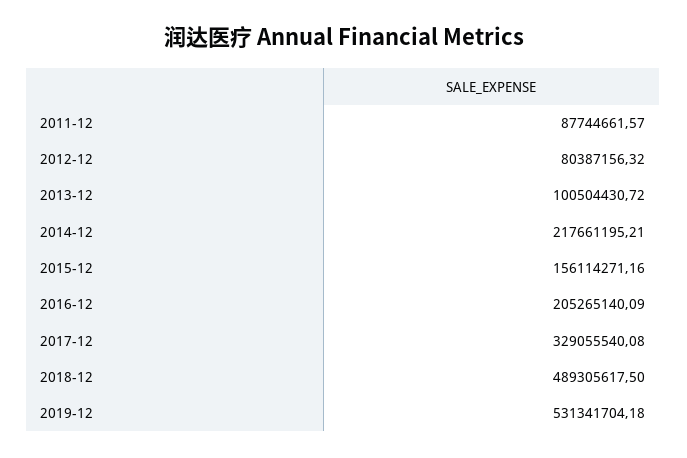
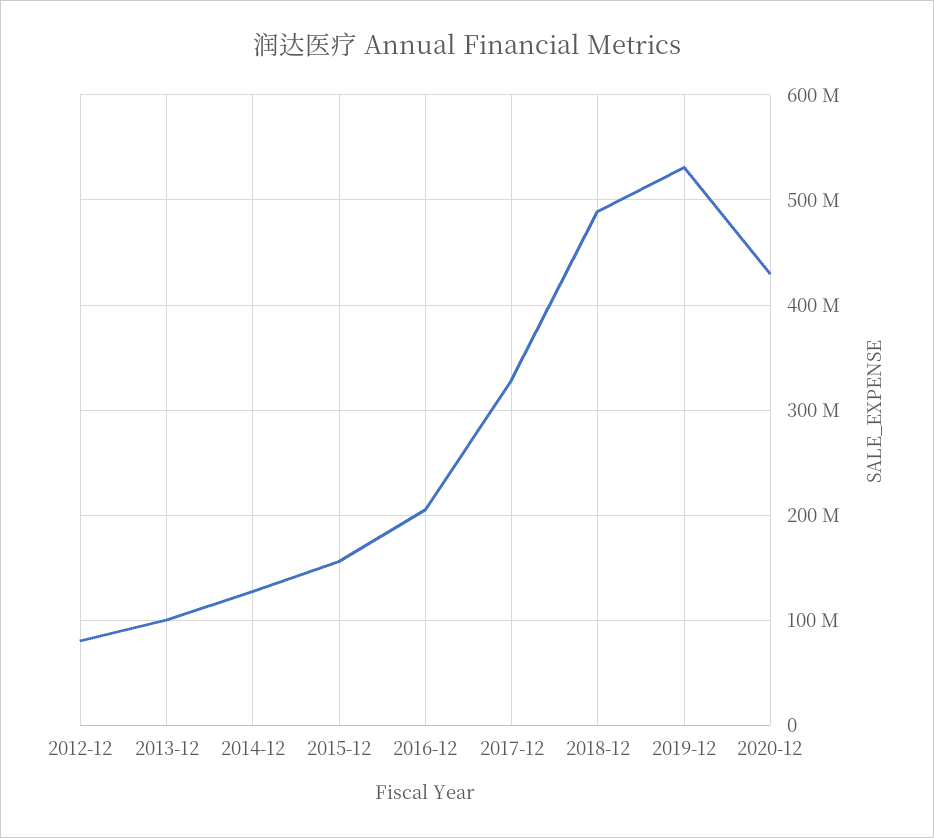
2011-12: 87744661.57 -> none
2014-12: 217661195.21 -> 130000000
2020-12: none -> 430000000

